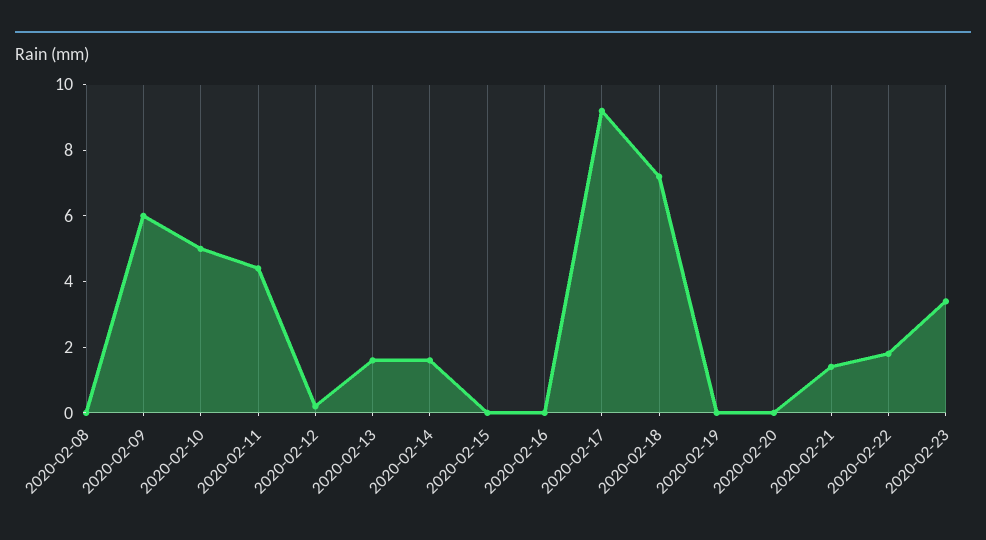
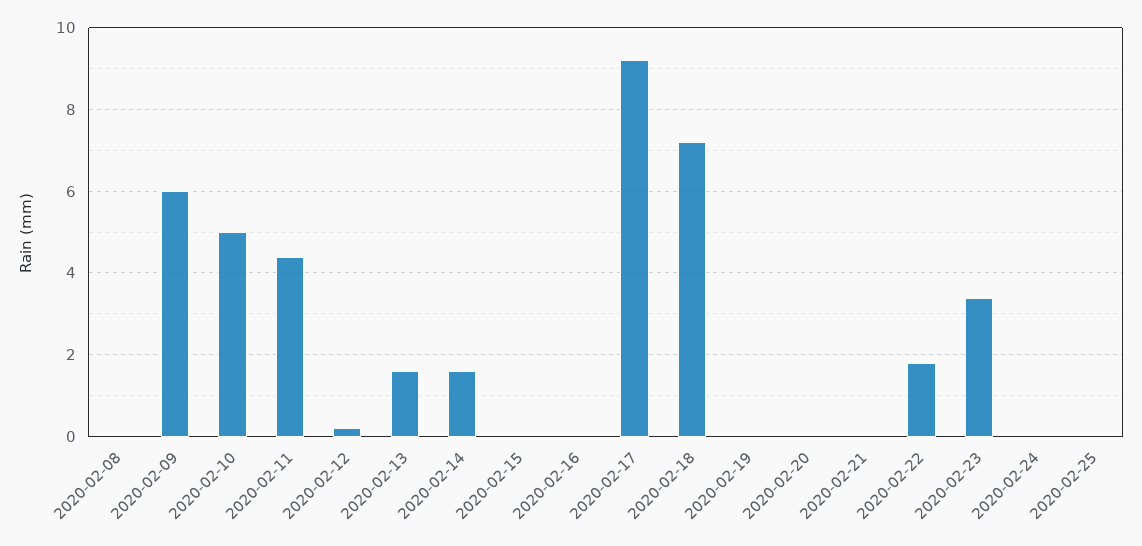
2020-02-21: 1.5 -> 0
2020-02-24: none -> 0
2020-02-25: none -> 0

